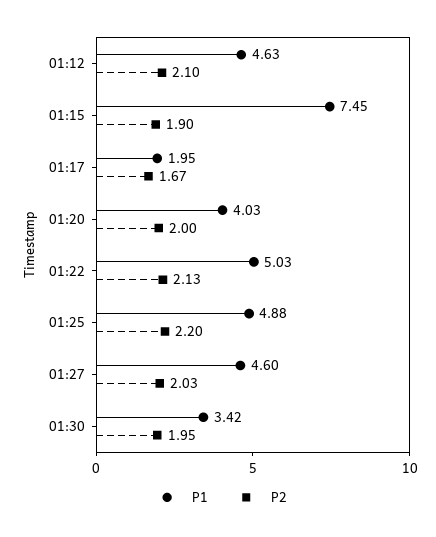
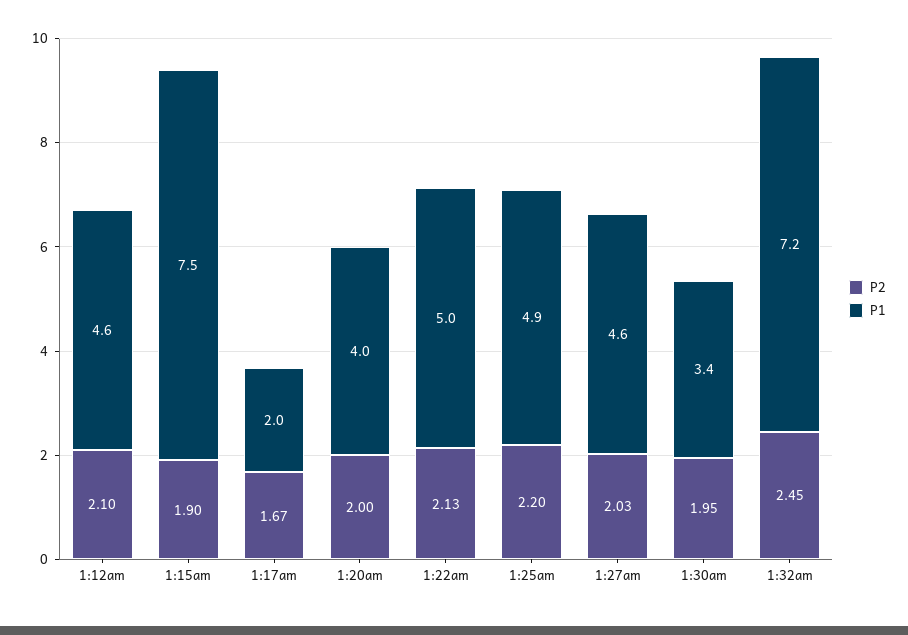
P2, 1:32am: none -> 2.45
P1, 1:32am: none -> 7.2

